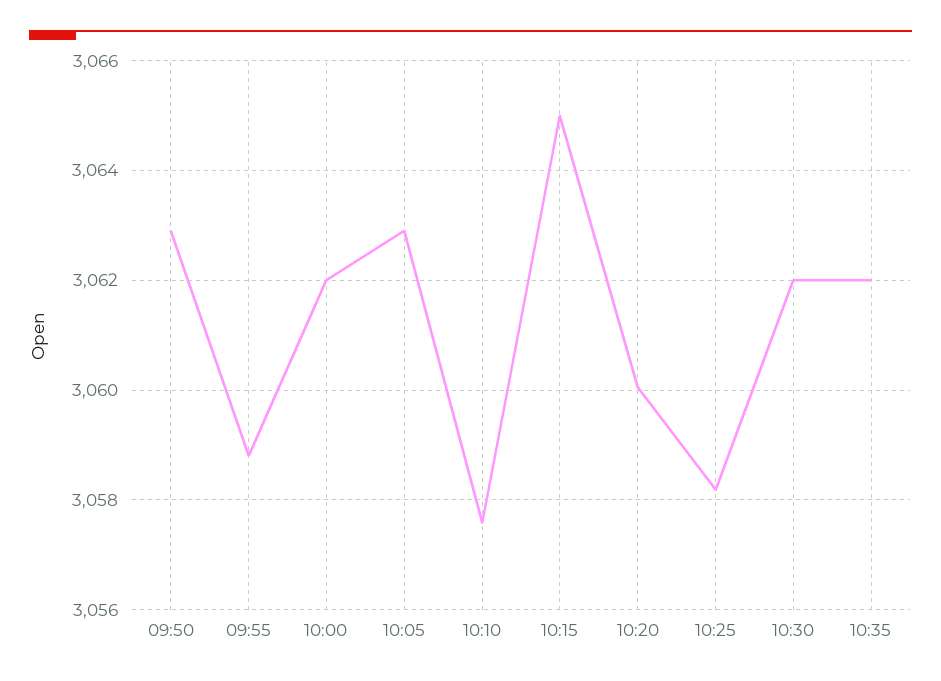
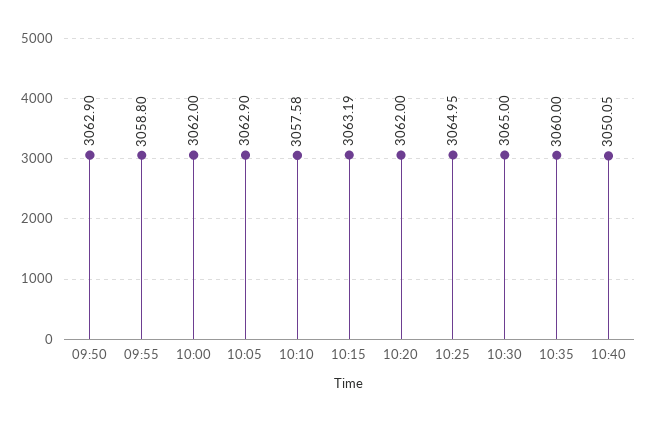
10:15: 3065 -> 3063.19
10:20: 3060 -> 3062
10:25: 3058.2 -> 3064.95
10:30: 3062 -> 3065
10:35: 3062 -> 3060
10:40: none -> 3050.05

